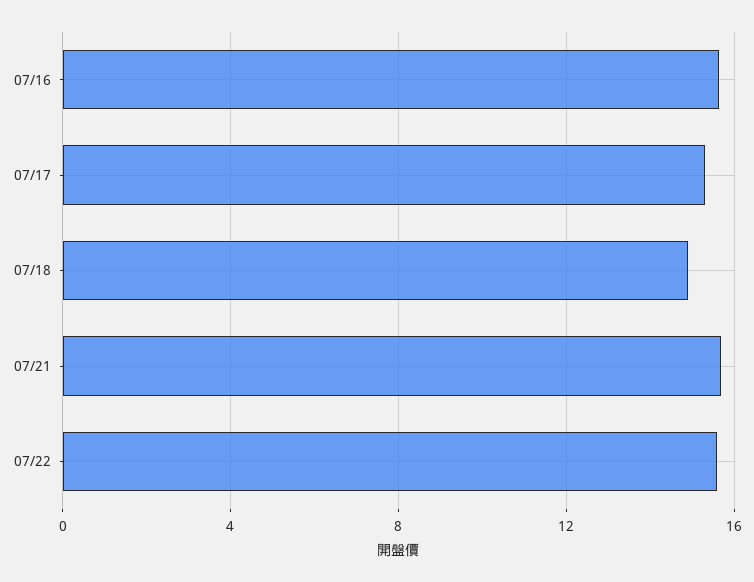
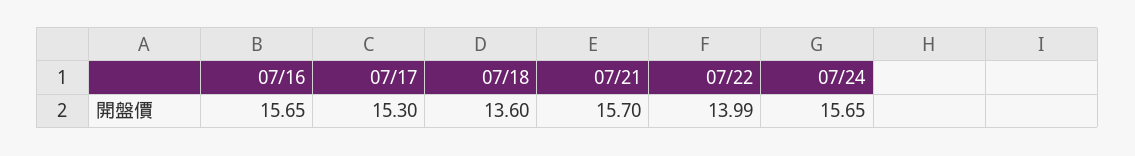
07/18: 15 -> 13.6
07/22: 15.5 -> 13.99
07/24: none -> 15.65

